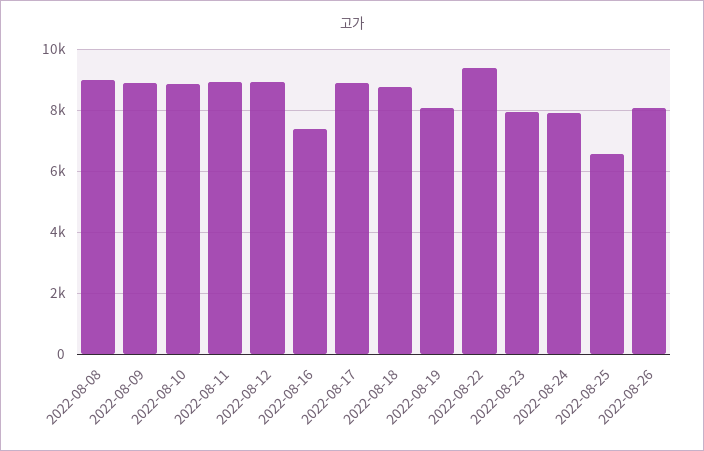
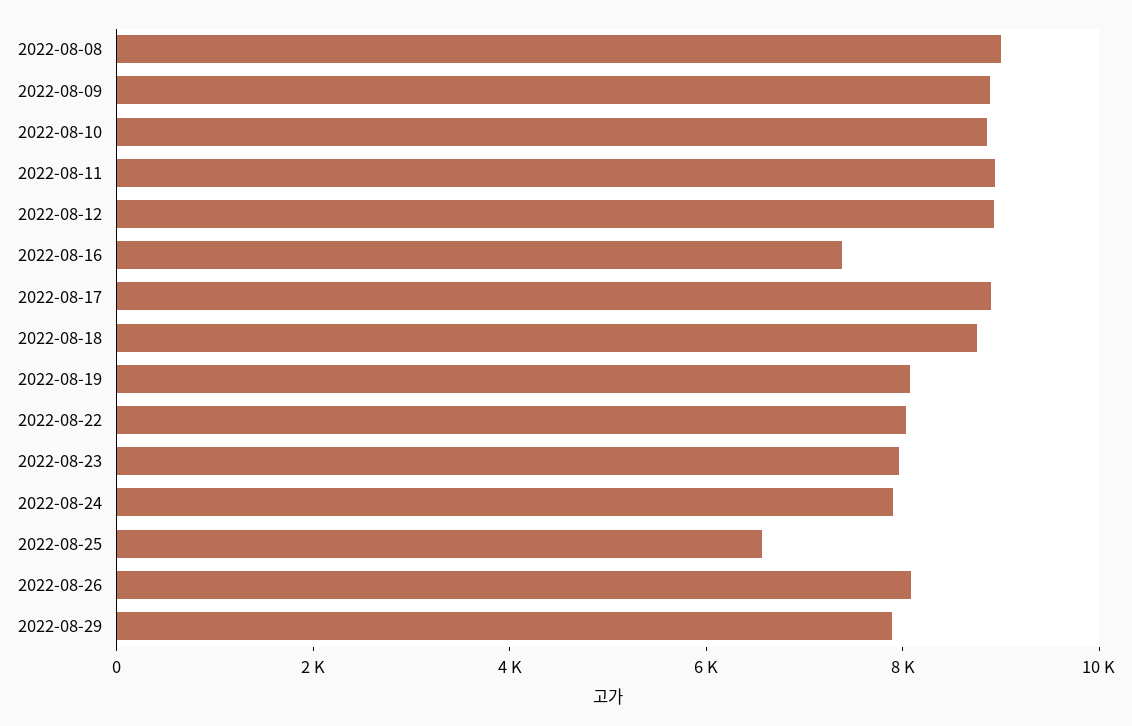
2022-08-22: 9400 -> 8000
2022-08-29: none -> 8000

